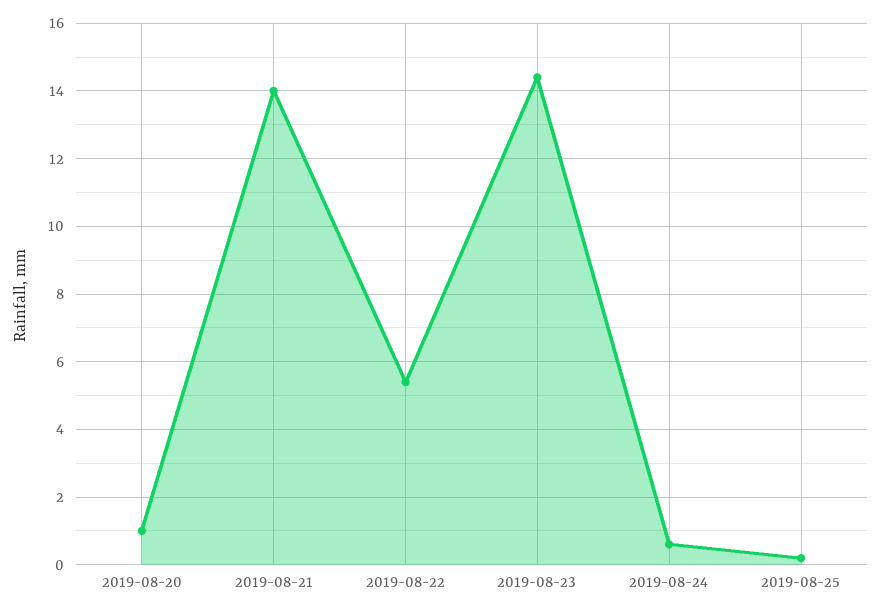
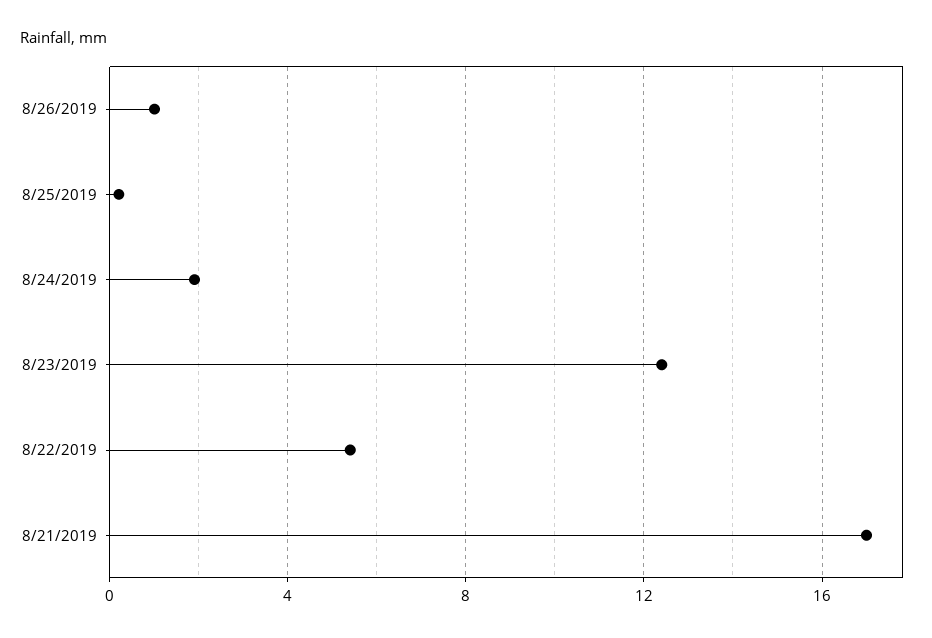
2019-08-20: 1 -> none
2019-08-21: 14 -> 17
2019-08-23: 14.5 -> 12.5
2019-08-24: 0.5 -> 2
8/26/2019: none -> 1

